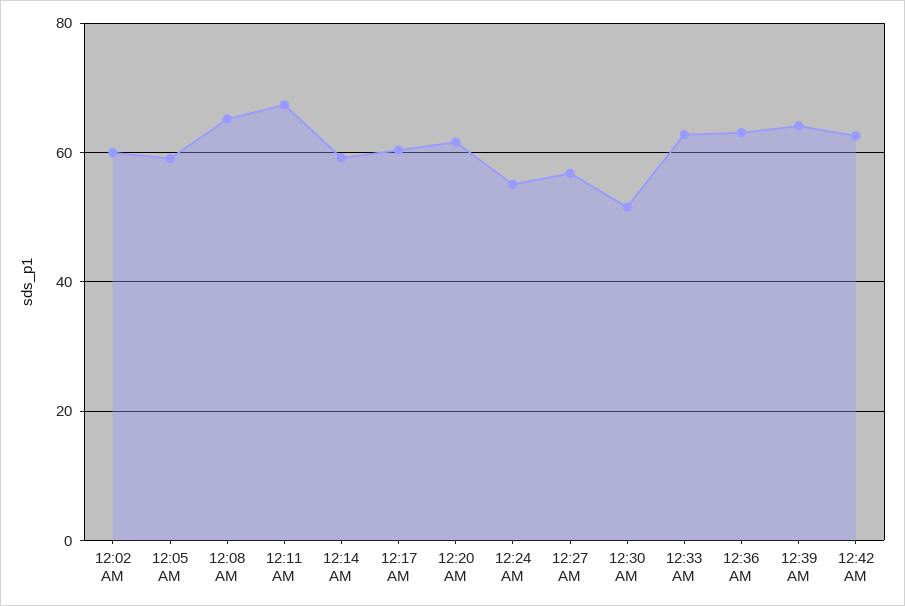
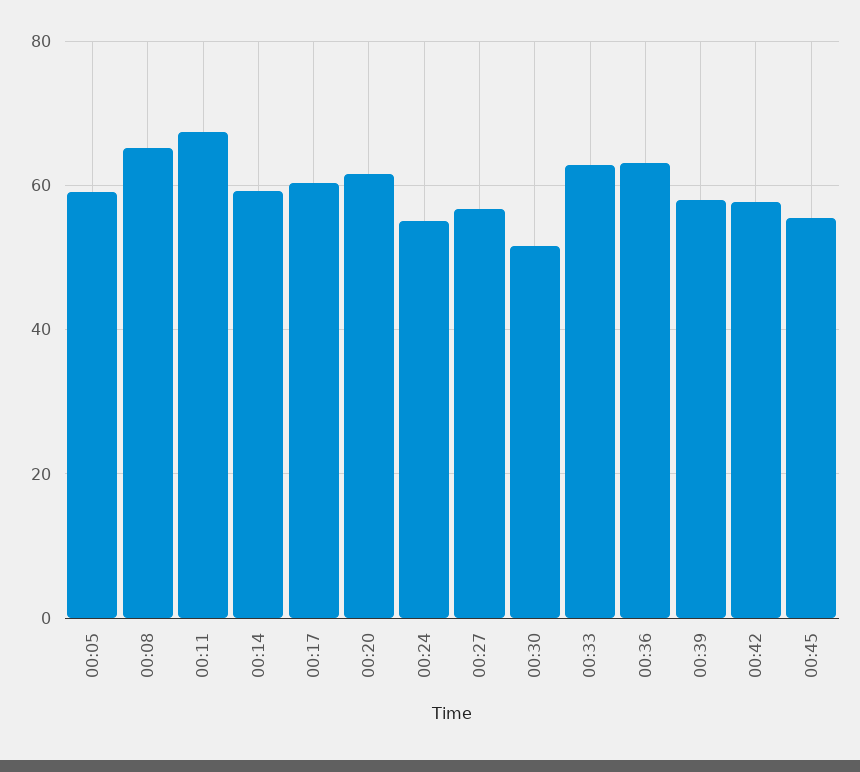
12:02 AM: 60 -> none
12:39 AM: 64 -> 58
12:42 AM: 62 -> 58
00:45: none -> 56

